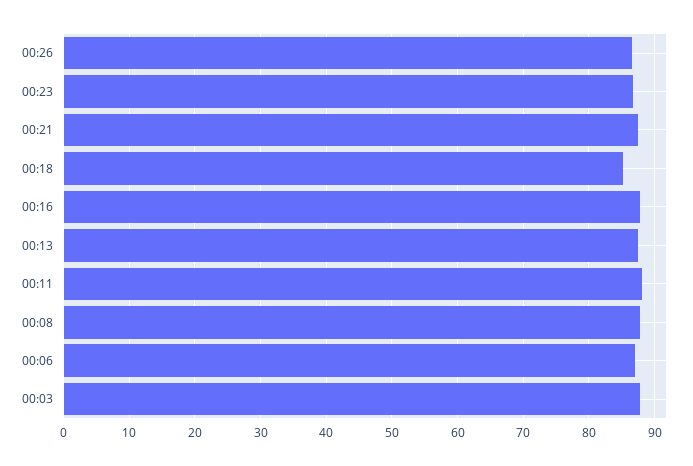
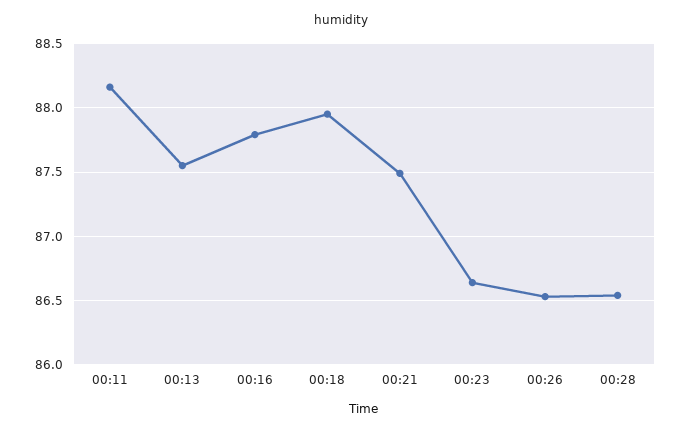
00:18: 85 -> 87.95
00:08: 88 -> none
00:06: 87 -> none
00:03: 88 -> none
00:28: none -> 86.55

